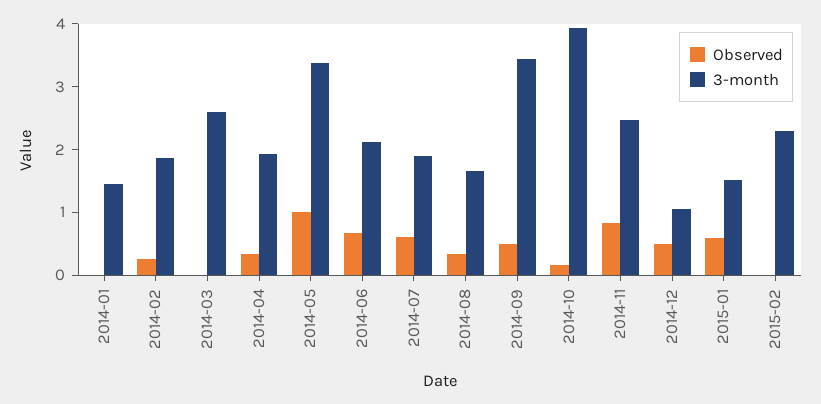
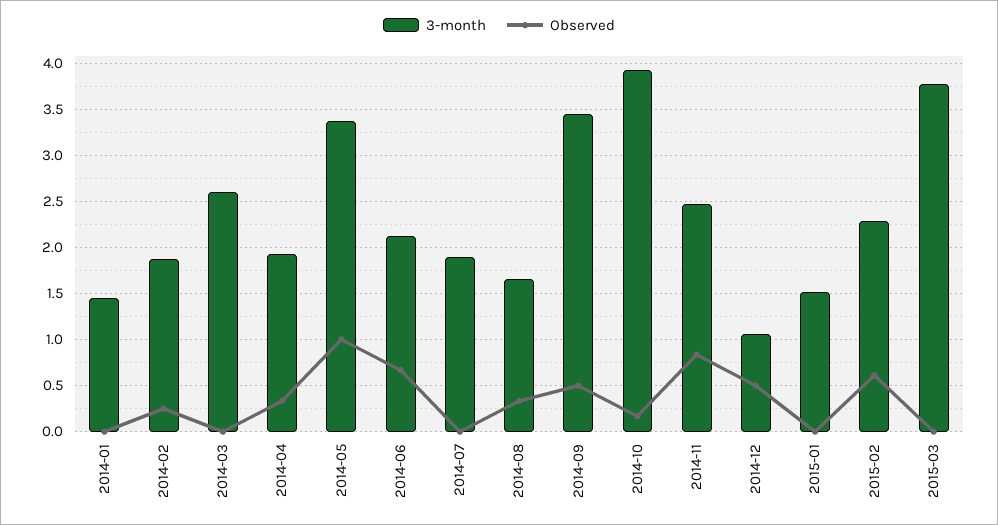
Observed, 2014-07: 0.6 -> 0
Observed, 2015-01: 0.6 -> 0
Observed, 2015-02: 0 -> 0.6
3-month, 2015-03: none -> 3.8
Observed, 2015-03: none -> 0

